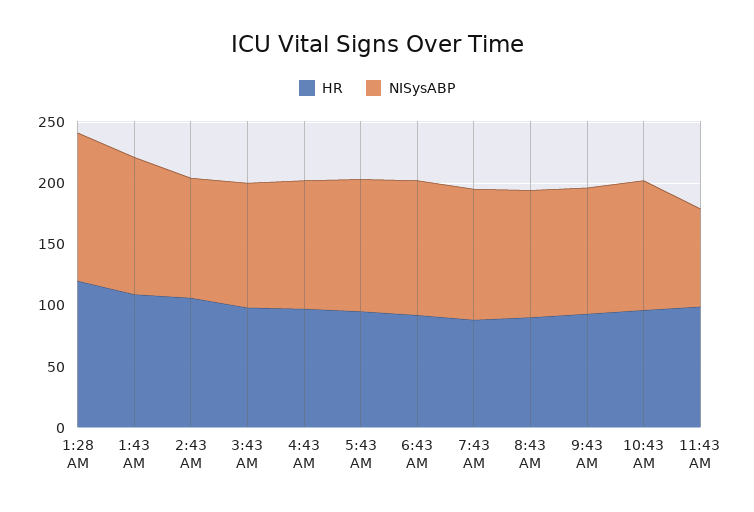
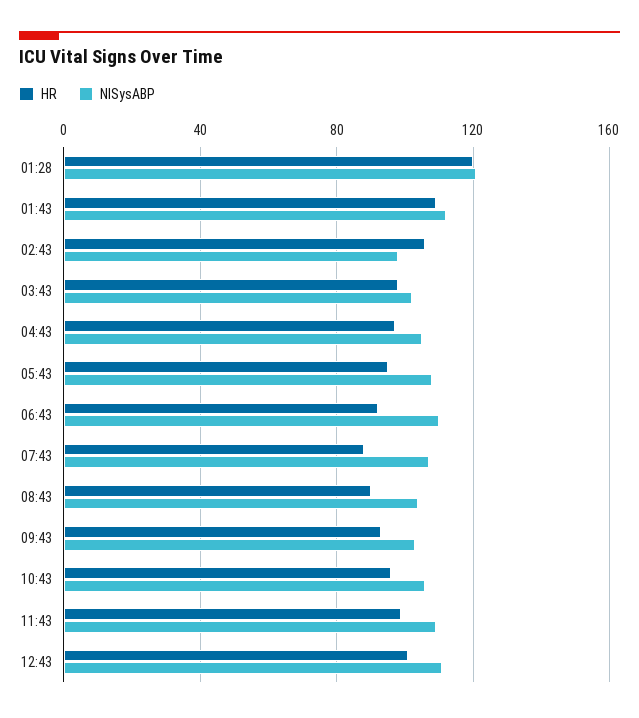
NISysABP, 11:43 AM: 80 -> 110
HR, 12:43: none -> 100
NISysABP, 12:43: none -> 110

